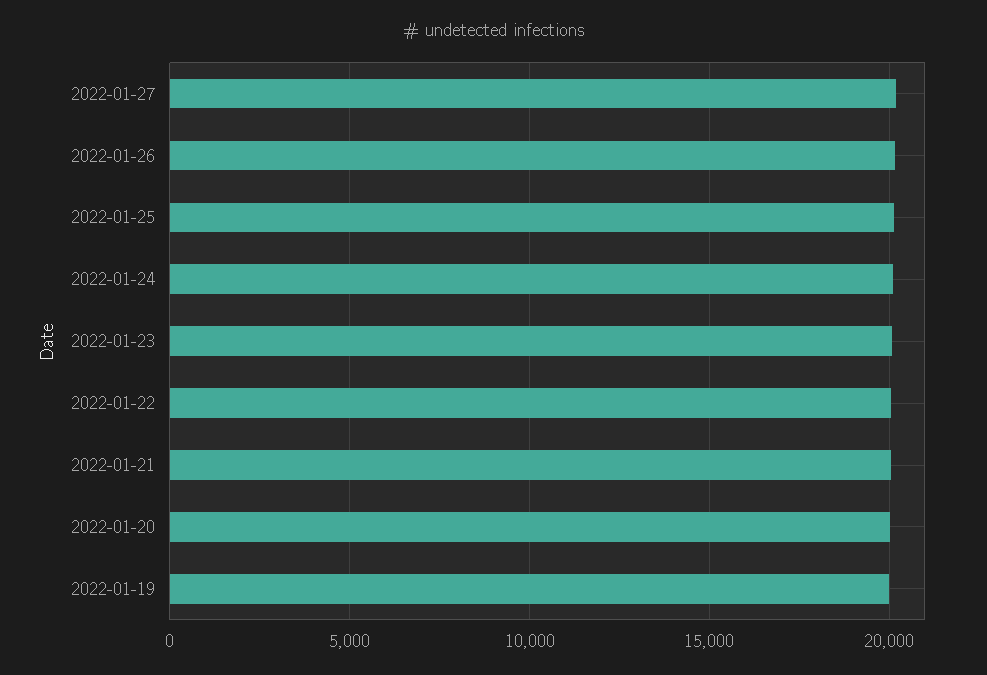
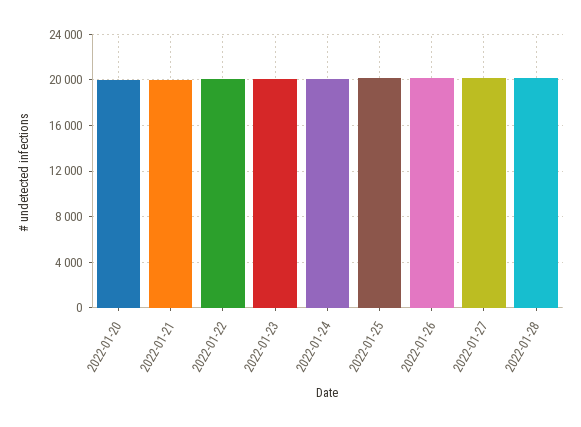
2022-01-19: 20000 -> none
2022-01-28: none -> 20000

